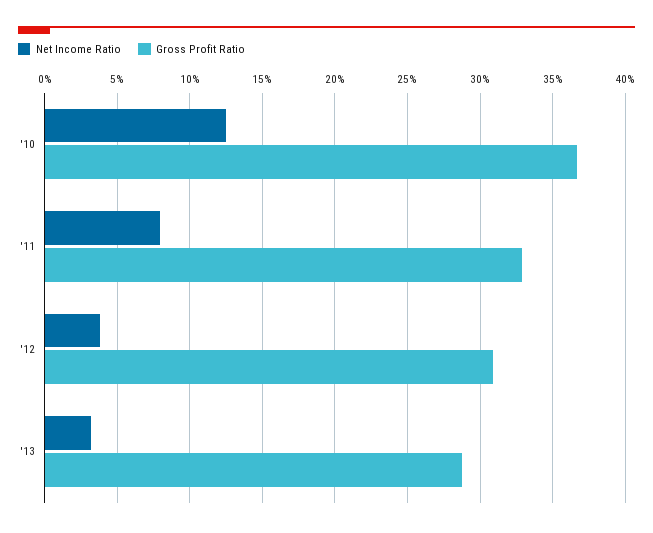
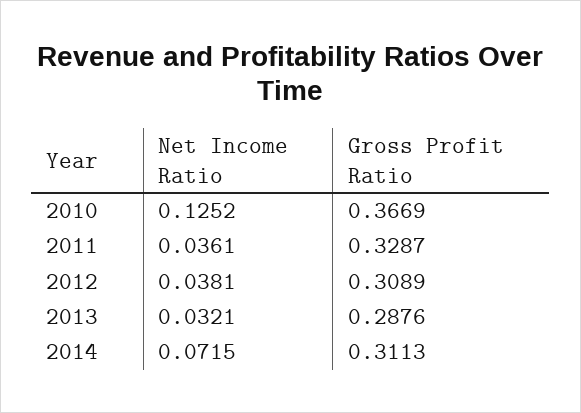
Net Income Ratio, '11: 0.08 -> 0.0361
Net Income Ratio, 2014: none -> 0.0715
Gross Profit Ratio, 2014: none -> 0.3113

